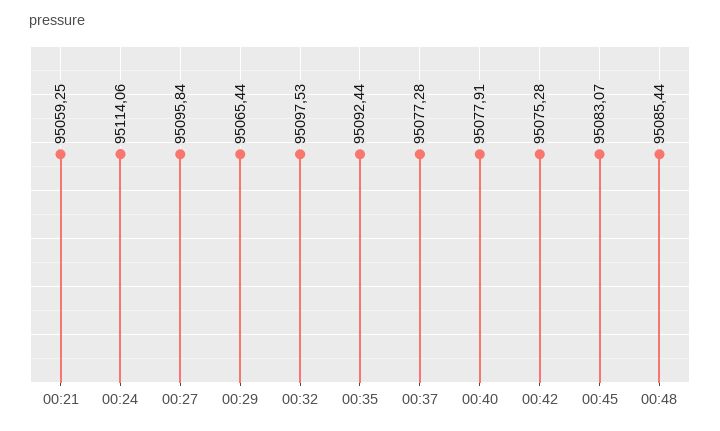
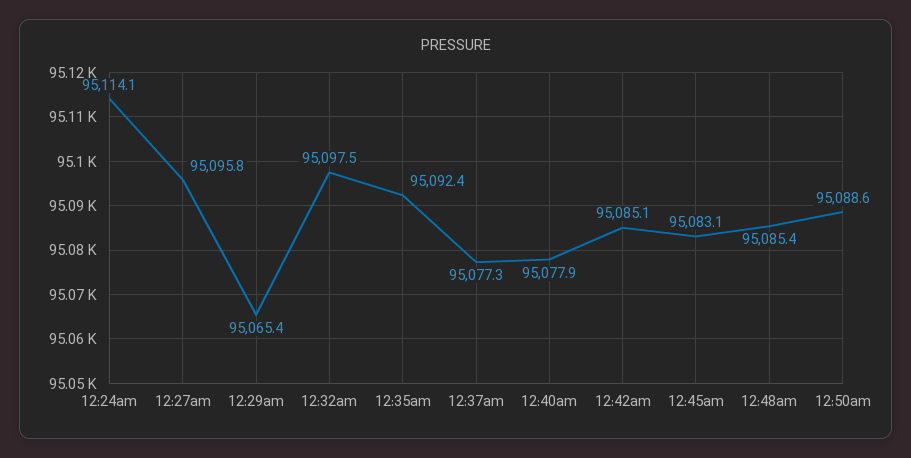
00:21: 95059.25 -> none
00:42: 95075.28 -> 95085.1
12:50am: none -> 95088.6

